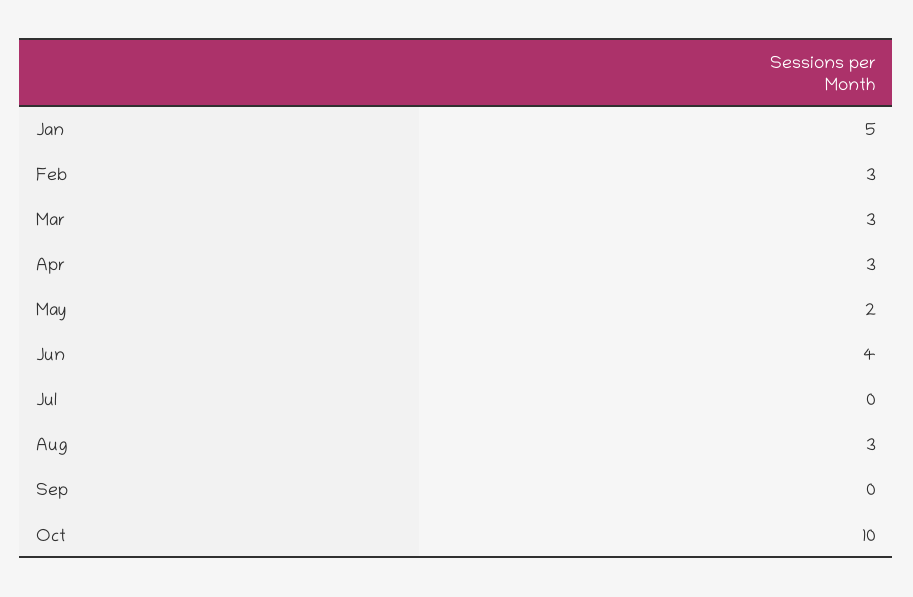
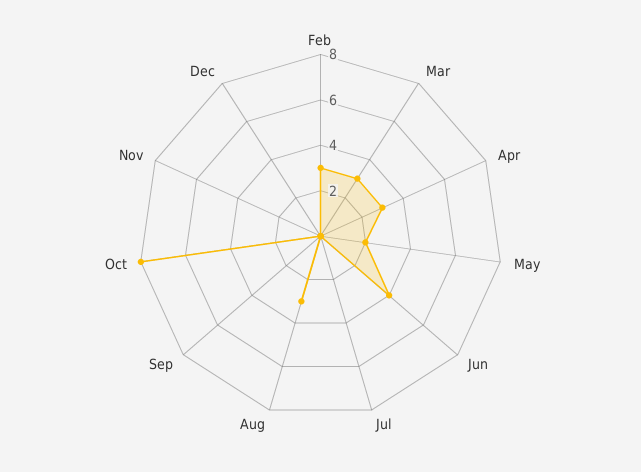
Jan: 5 -> none
Oct: 10 -> 8
Nov: none -> 0
Dec: none -> 0

